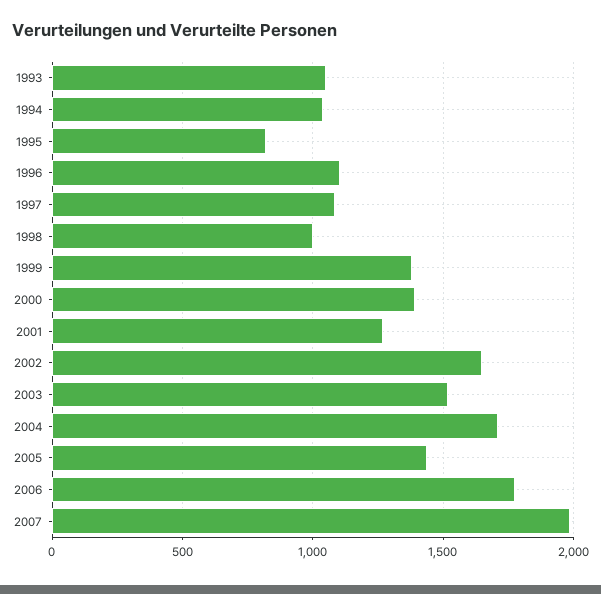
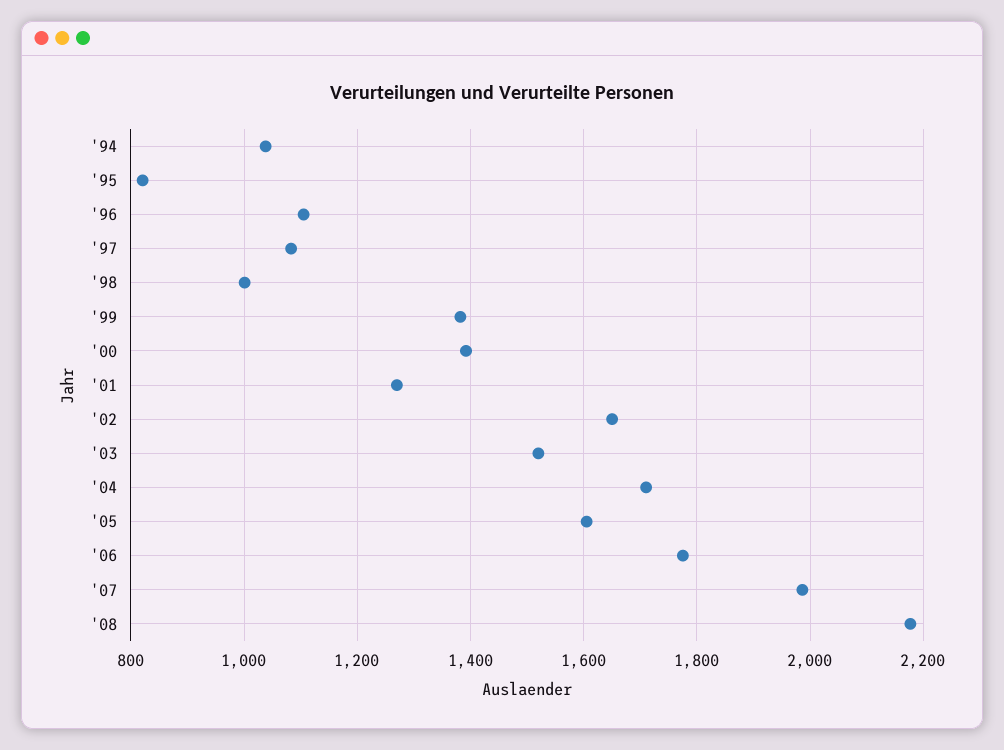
1993: 1050 -> none
2005: 1450 -> 1600
'08: none -> 2180

